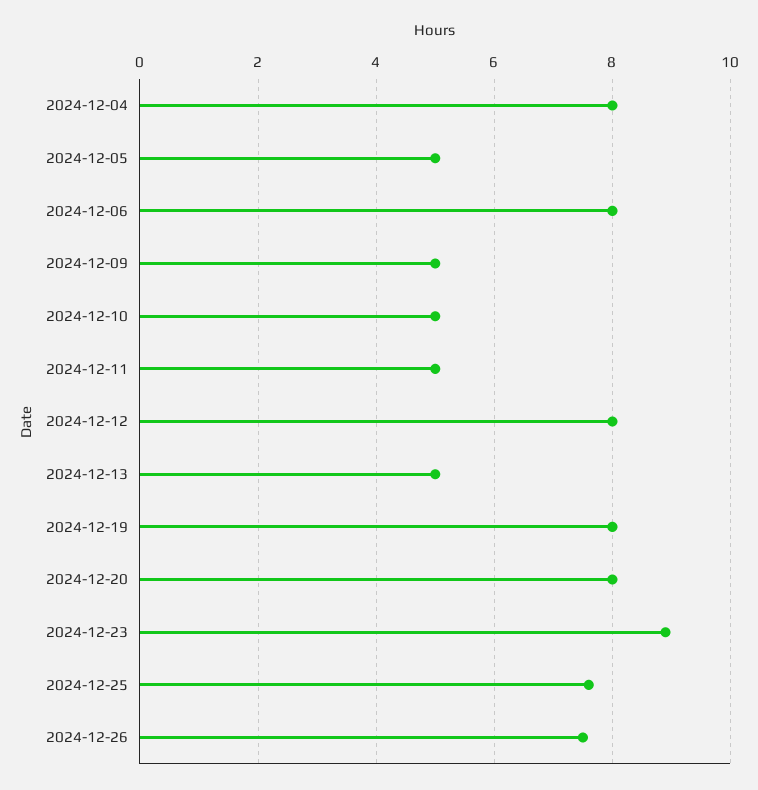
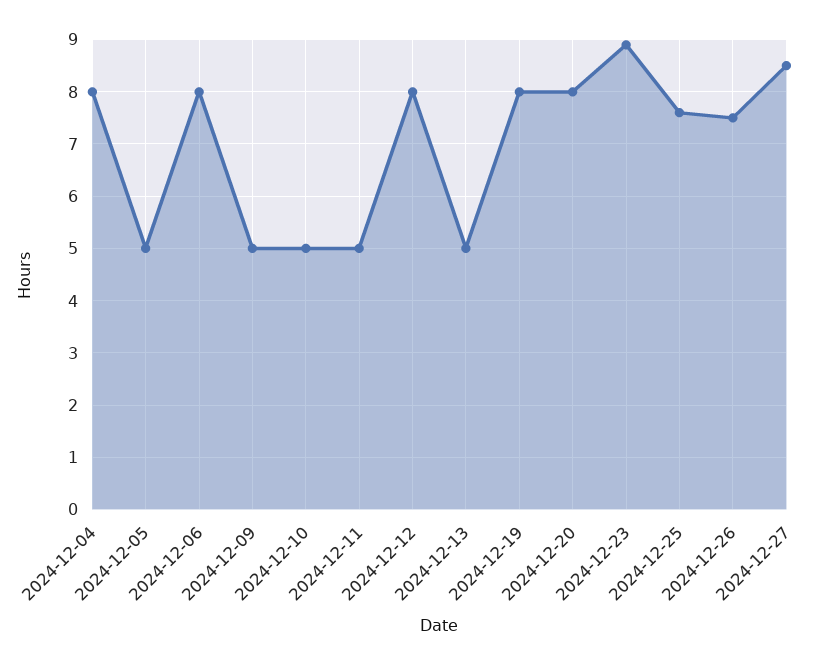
2024-12-27: none -> 8.5

